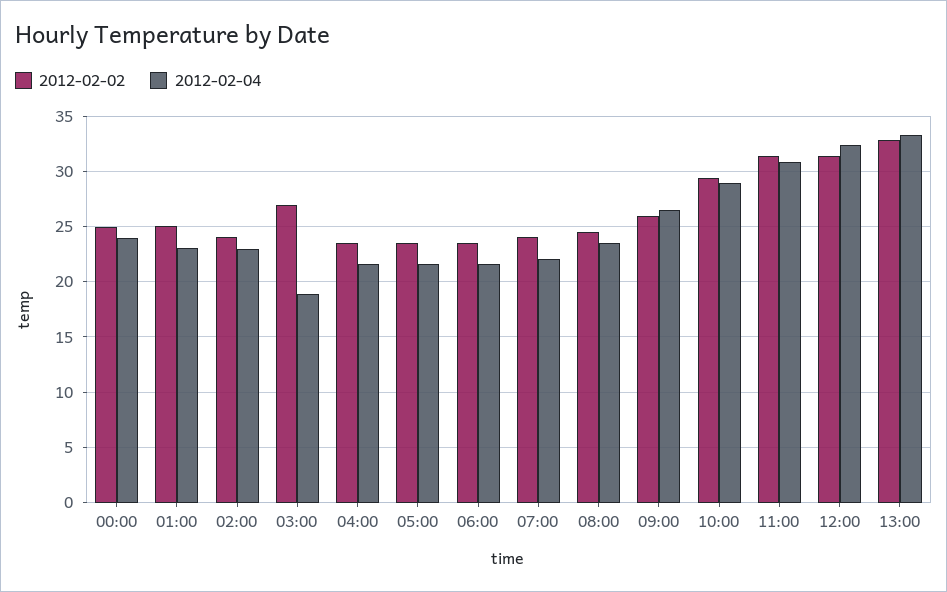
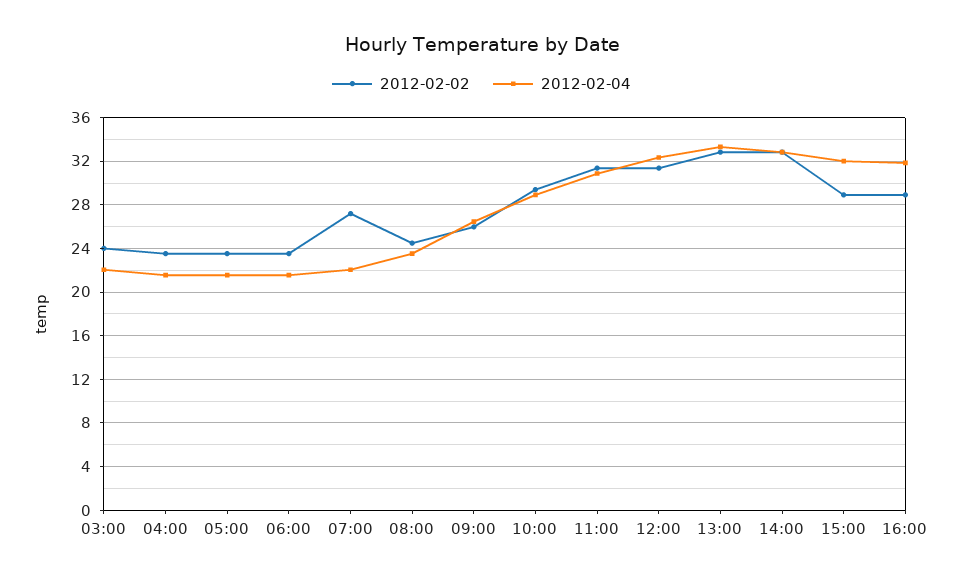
2012-02-02, 00:00: 25 -> none
2012-02-04, 00:00: 24 -> none
2012-02-02, 01:00: 25 -> none
2012-02-04, 01:00: 23 -> none
2012-02-02, 02:00: 24 -> none
2012-02-04, 02:00: 23 -> none
2012-02-02, 03:00: 27 -> 24
2012-02-04, 03:00: 19 -> 22
2012-02-02, 07:00: 24 -> 27
2012-02-02, 14:00: none -> 33
2012-02-04, 14:00: none -> 33
2012-02-02, 15:00: none -> 29
2012-02-04, 15:00: none -> 32
2012-02-02, 16:00: none -> 29
2012-02-04, 16:00: none -> 32

